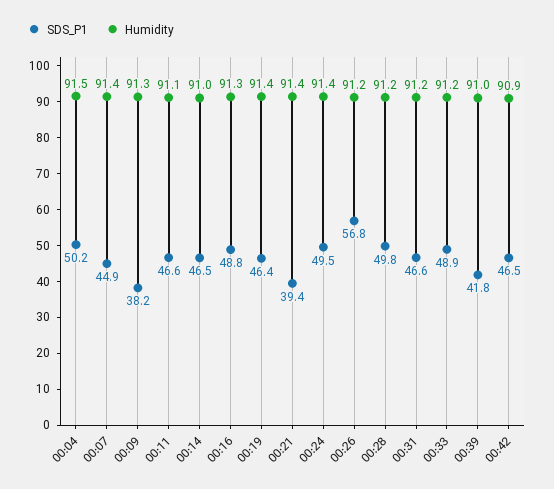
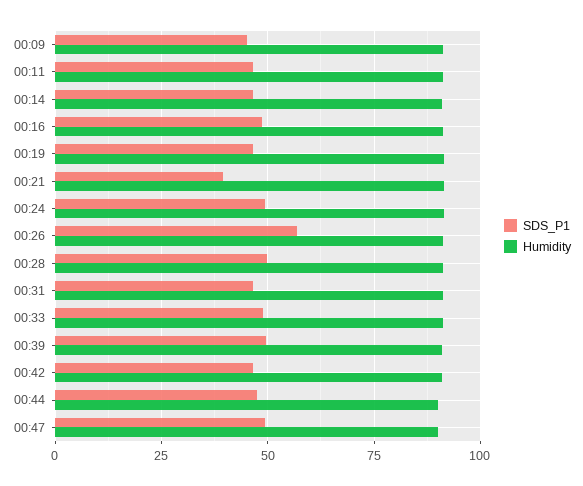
SDS_P1, 00:04: 50.2 -> none
Humidity, 00:04: 91.5 -> none
SDS_P1, 00:07: 44.9 -> none
Humidity, 00:07: 91.4 -> none
SDS_P1, 00:09: 38.2 -> 45
SDS_P1, 00:39: 41.8 -> 50
SDS_P1, 00:44: none -> 47.5
Humidity, 00:44: none -> 90
SDS_P1, 00:47: none -> 50
Humidity, 00:47: none -> 90

